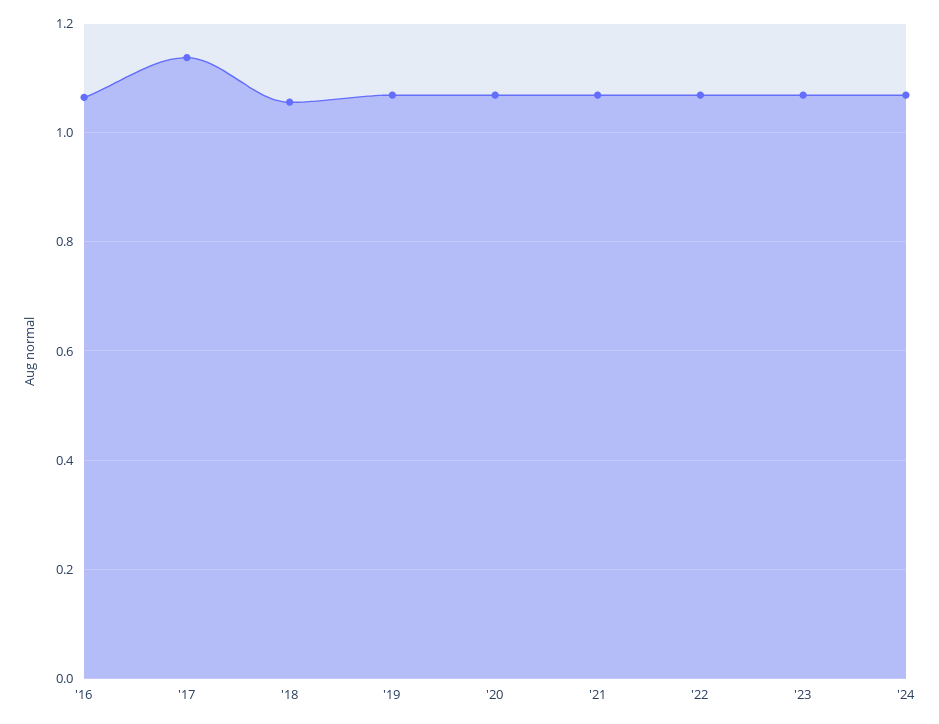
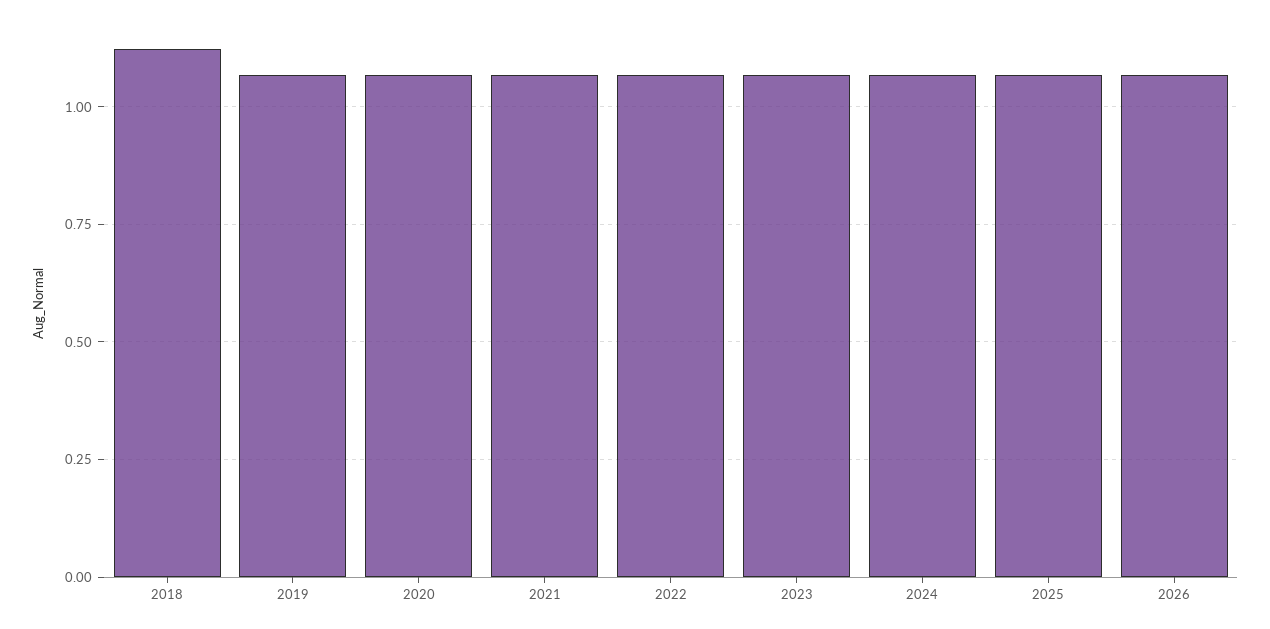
'16: 1.06 -> none
'17: 1.14 -> none
'18: 1.06 -> 1.125
2025: none -> 1.075
2026: none -> 1.075

